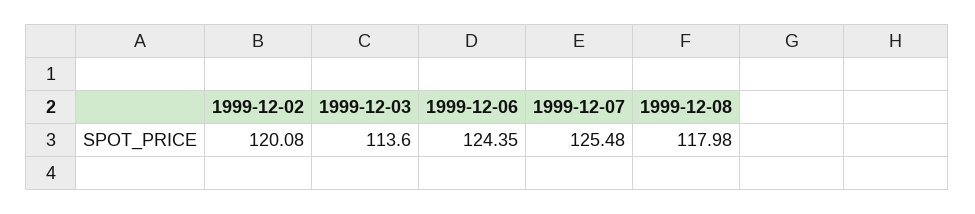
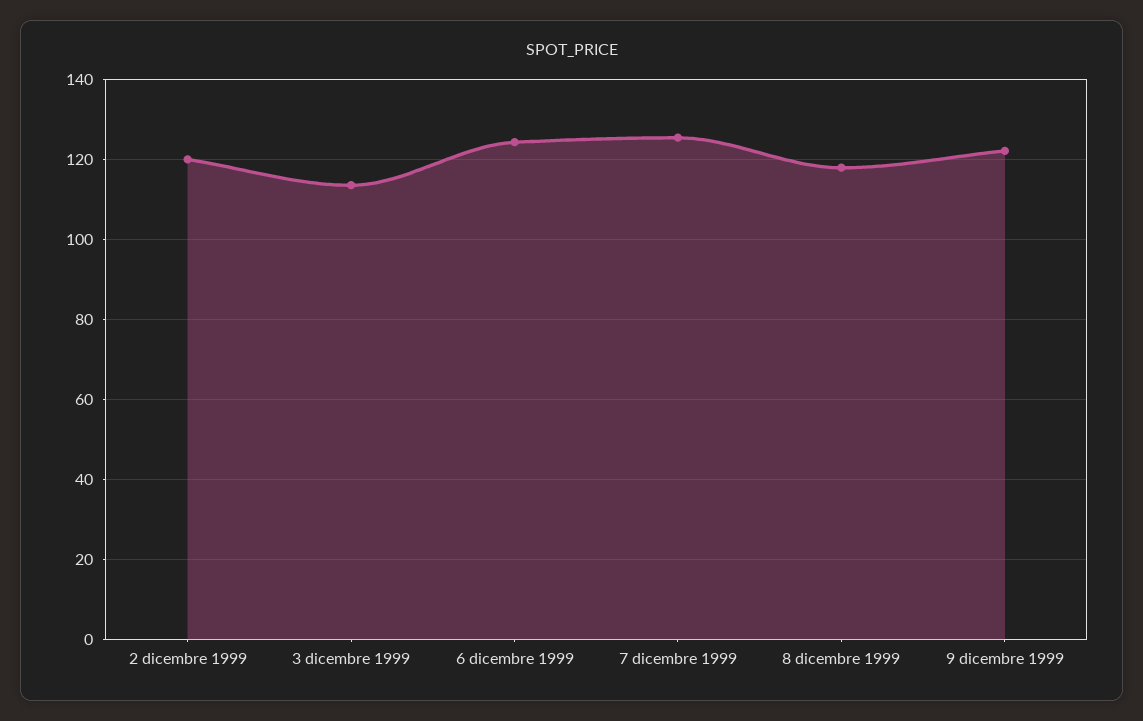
9 dicembre 1999: none -> 122

